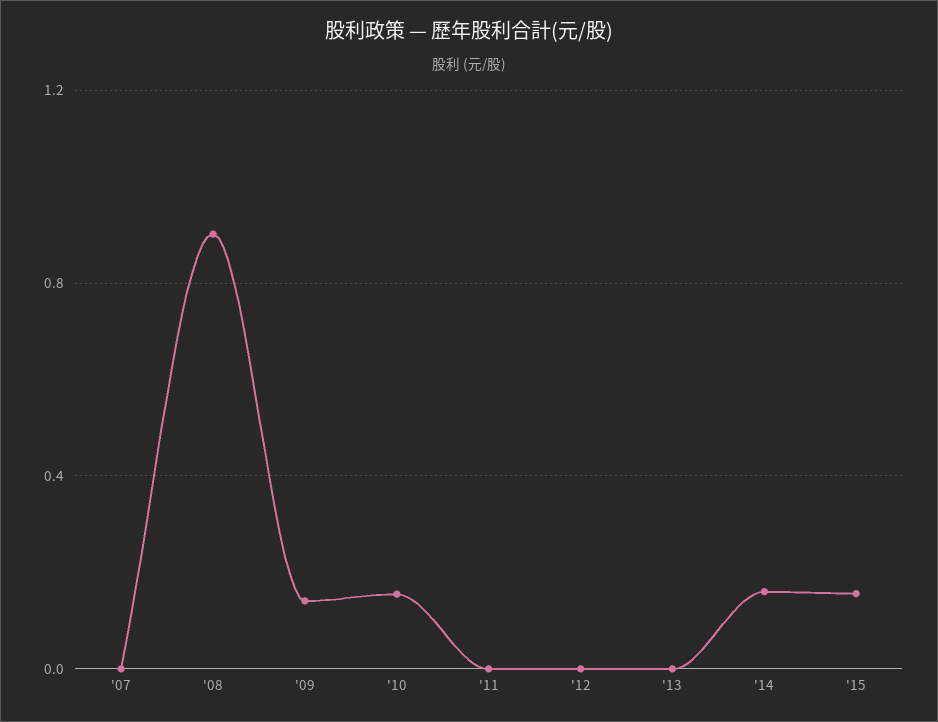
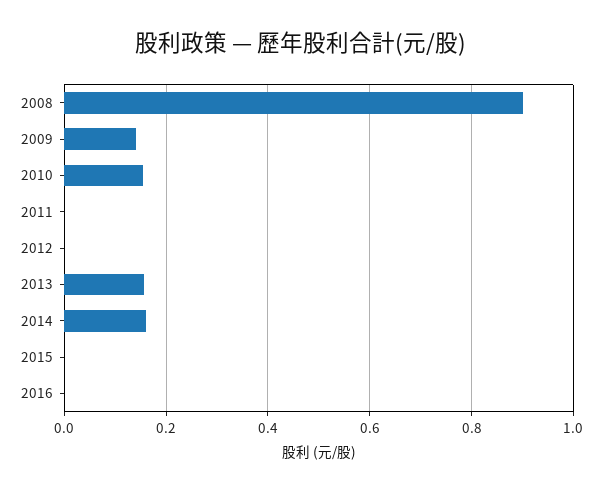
'07: 0 -> none
'13: 0 -> 0.16
'15: 0.15 -> 0
2016: none -> 0

